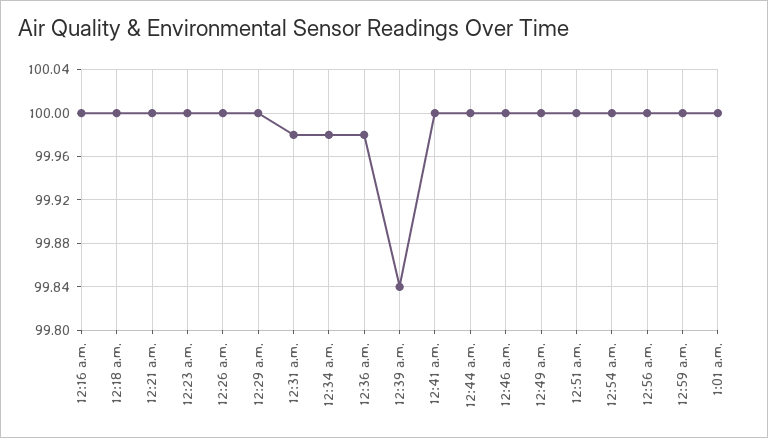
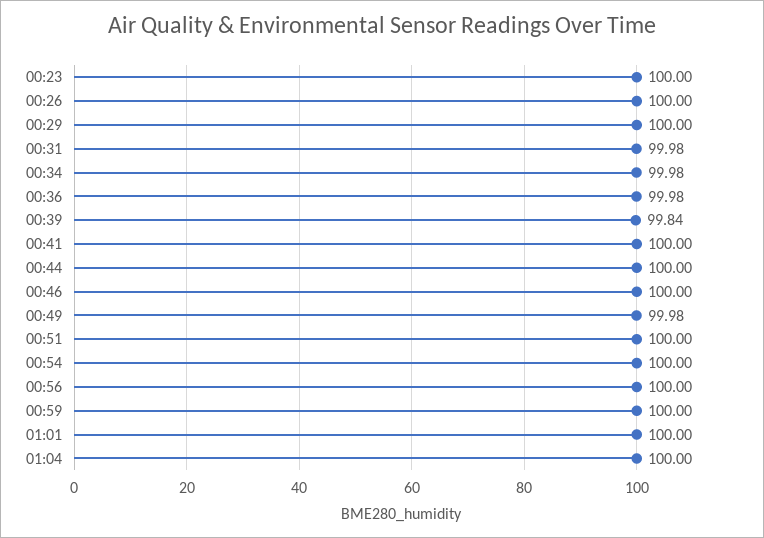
12:16 a.m.: 100 -> none
12:18 a.m.: 100 -> none
12:21 a.m.: 100 -> none
12:49 a.m.: 100 -> 99.98
01:04: none -> 100

